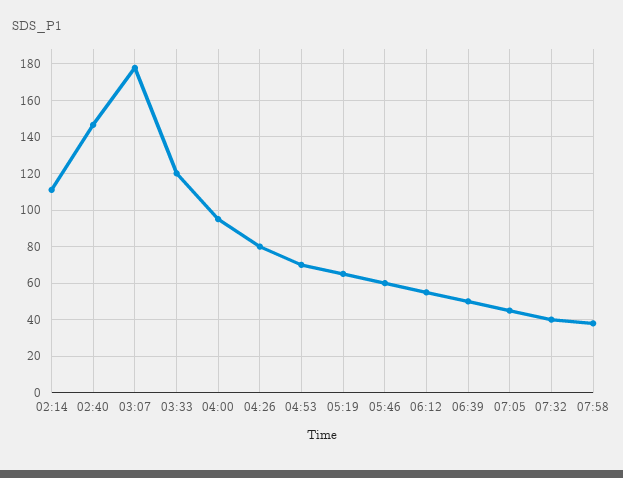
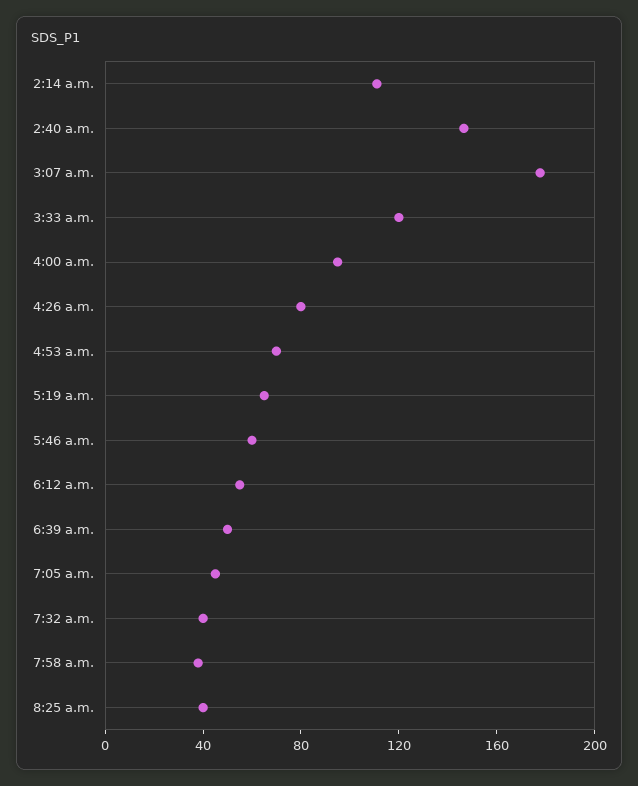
8:25 a.m.: none -> 40

